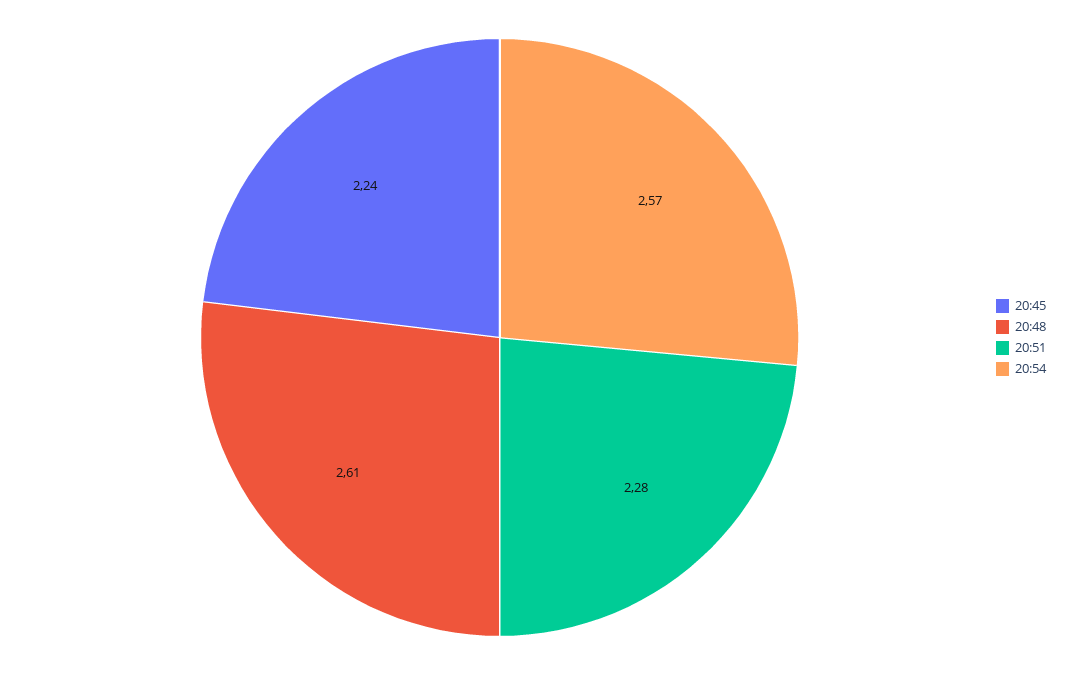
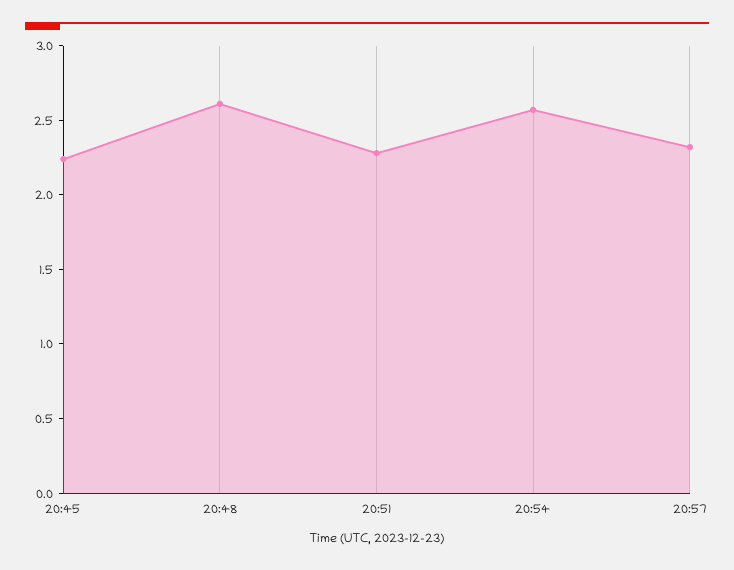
20:57: none -> 2.3

